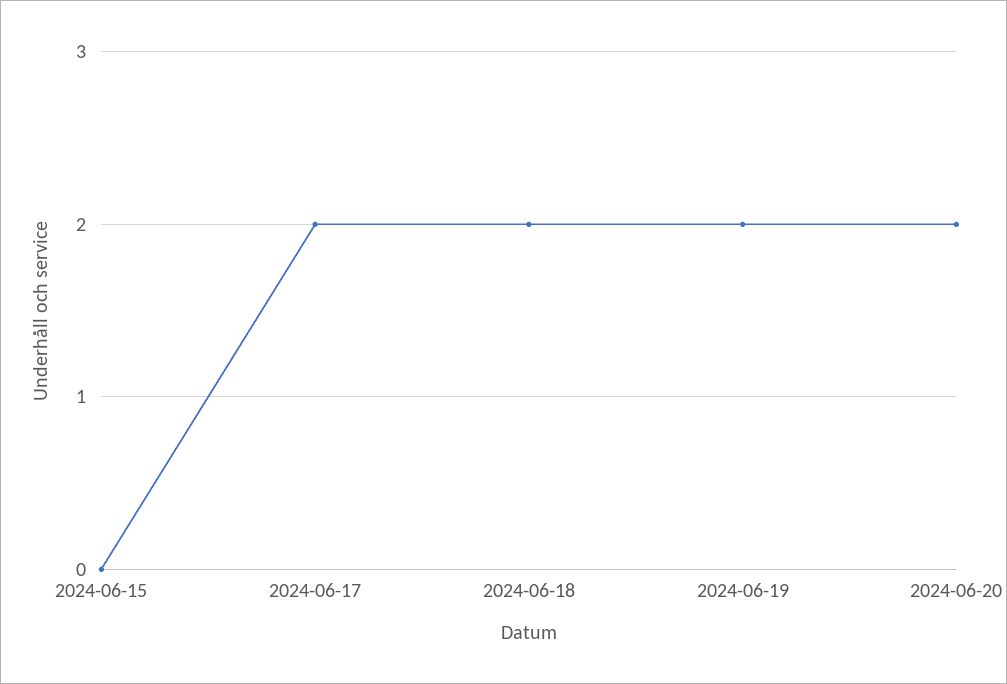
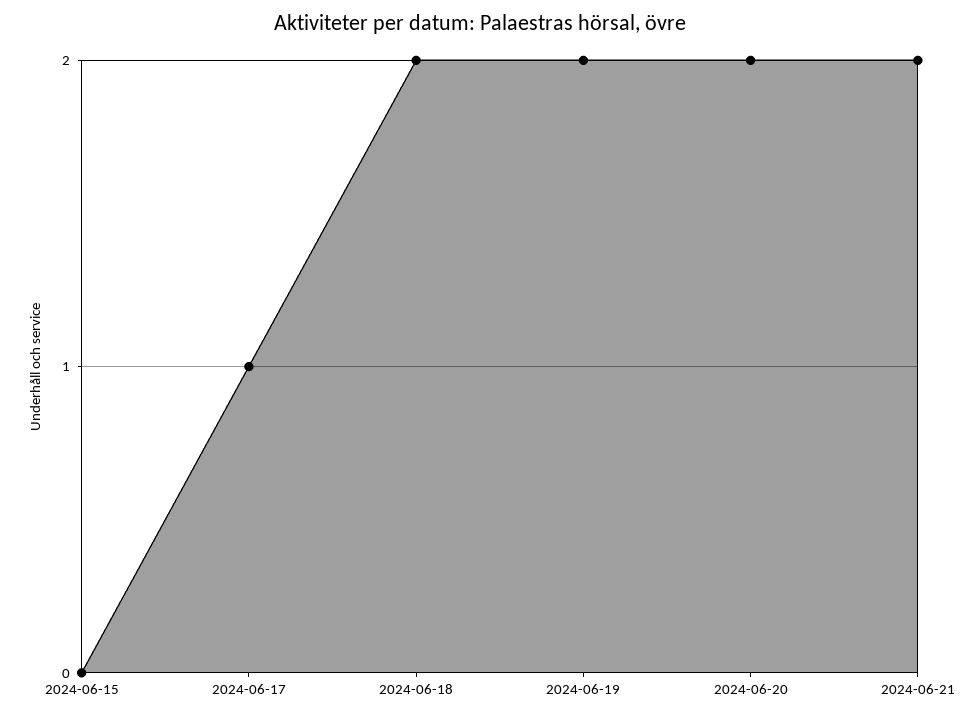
2024-06-17: 2 -> 1
2024-06-21: none -> 2

